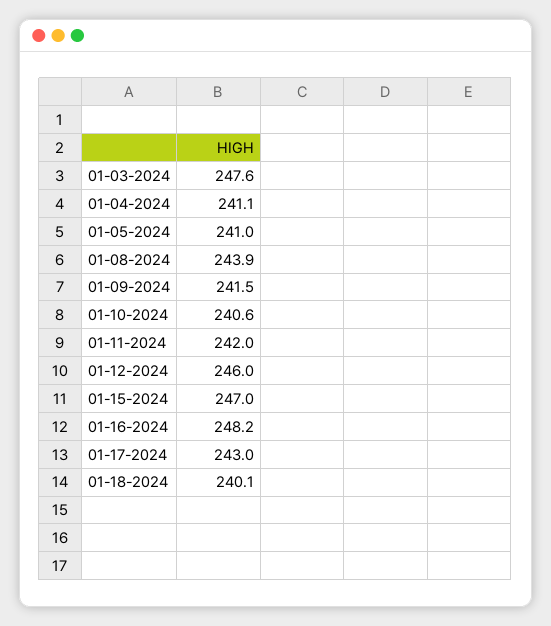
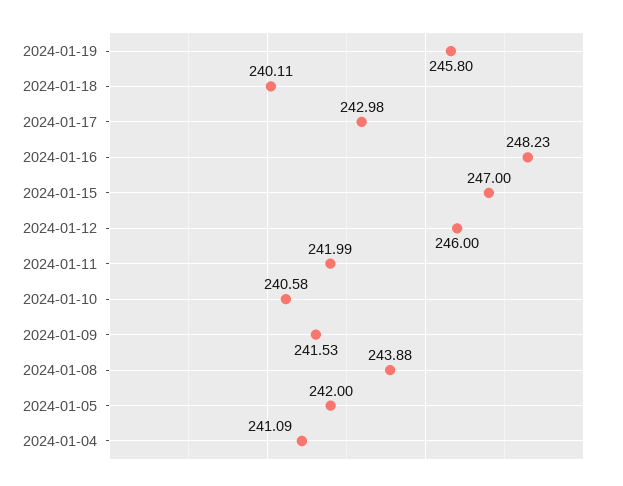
01-03-2024: 247.6 -> none
01-05-2024: 241 -> 242
2024-01-19: none -> 245.8

